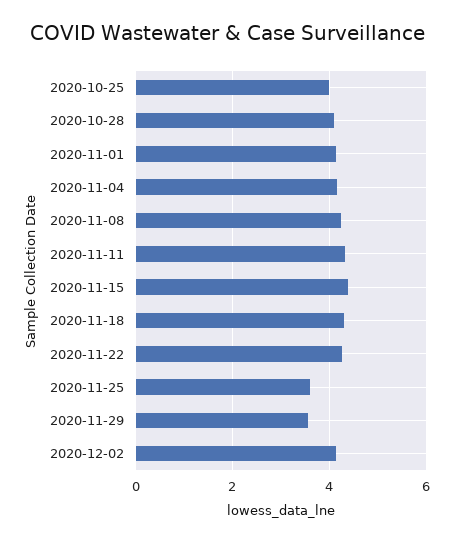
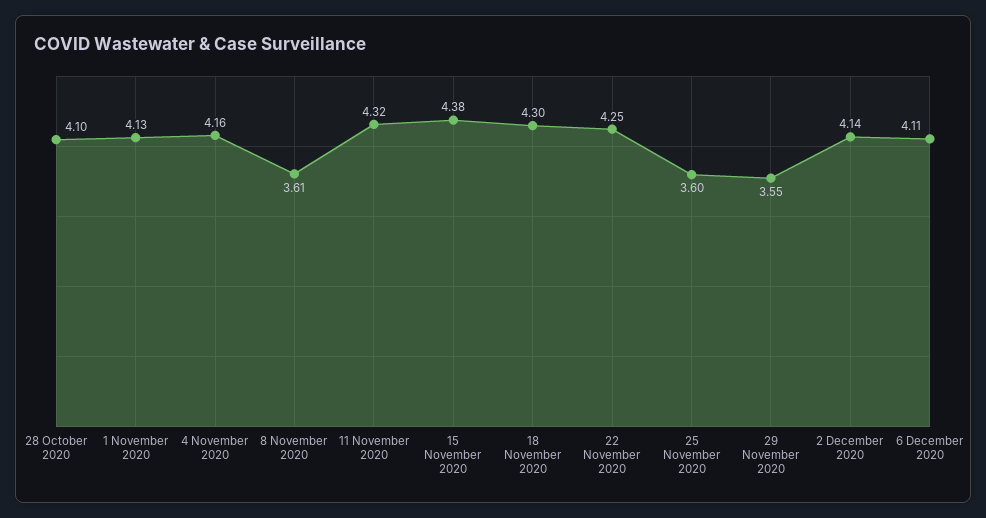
2020-10-25: 4 -> none
2020-11-08: 4.2 -> 3.61
6 December 2020: none -> 4.11

